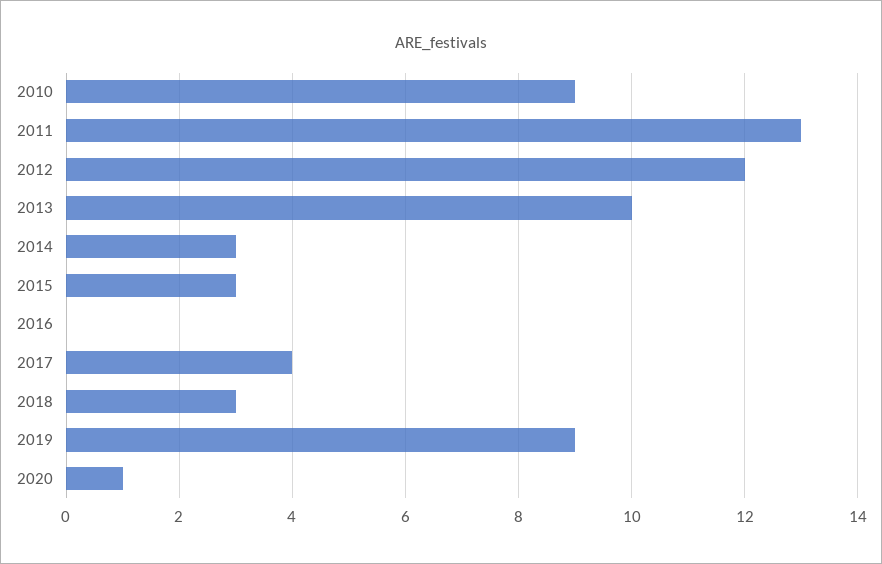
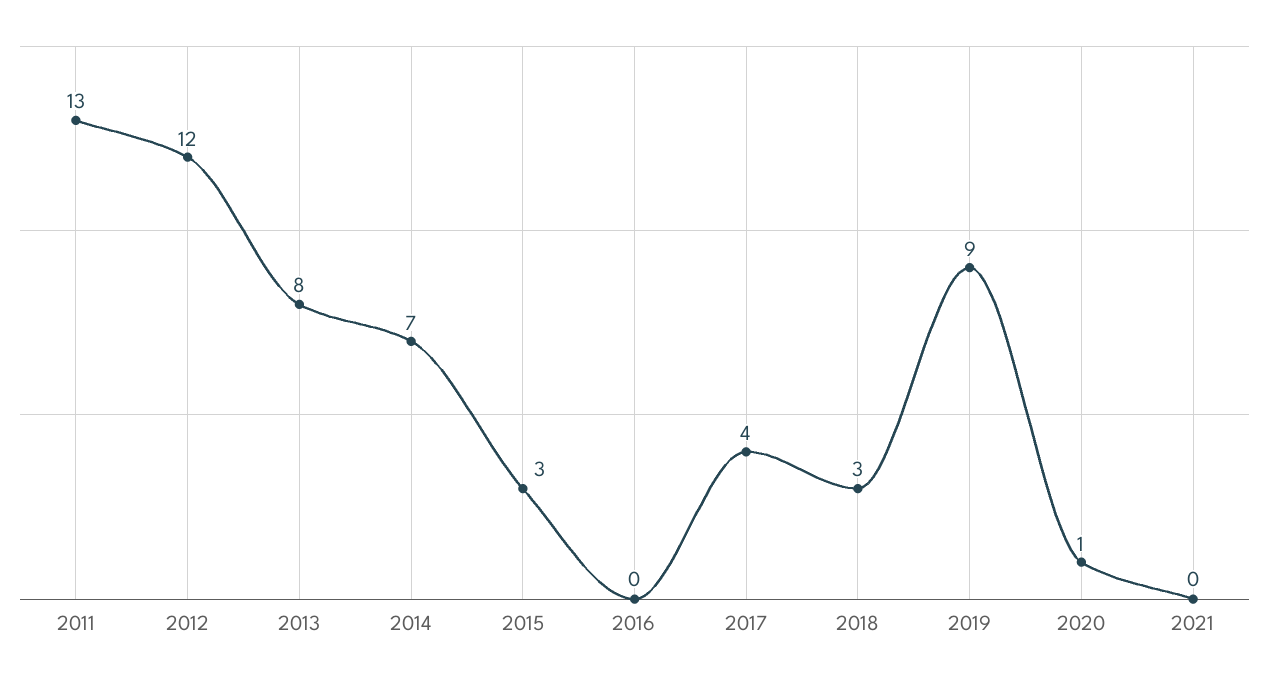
2010: 9 -> none
2013: 10 -> 8
2014: 3 -> 7
2021: none -> 0

